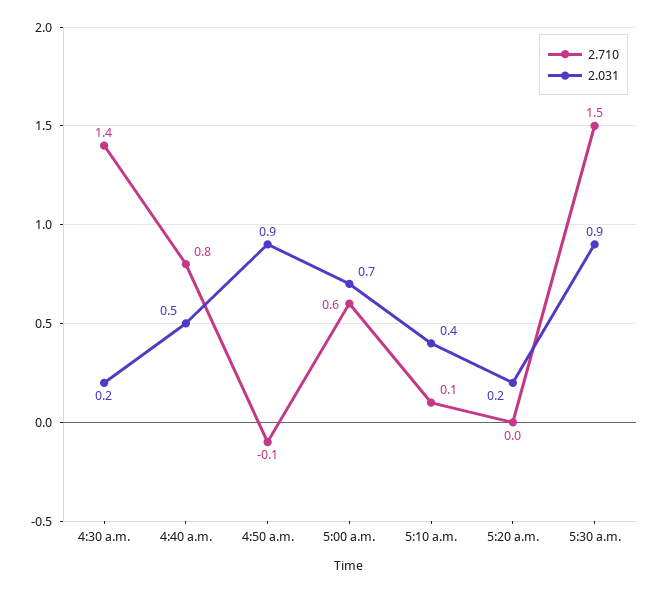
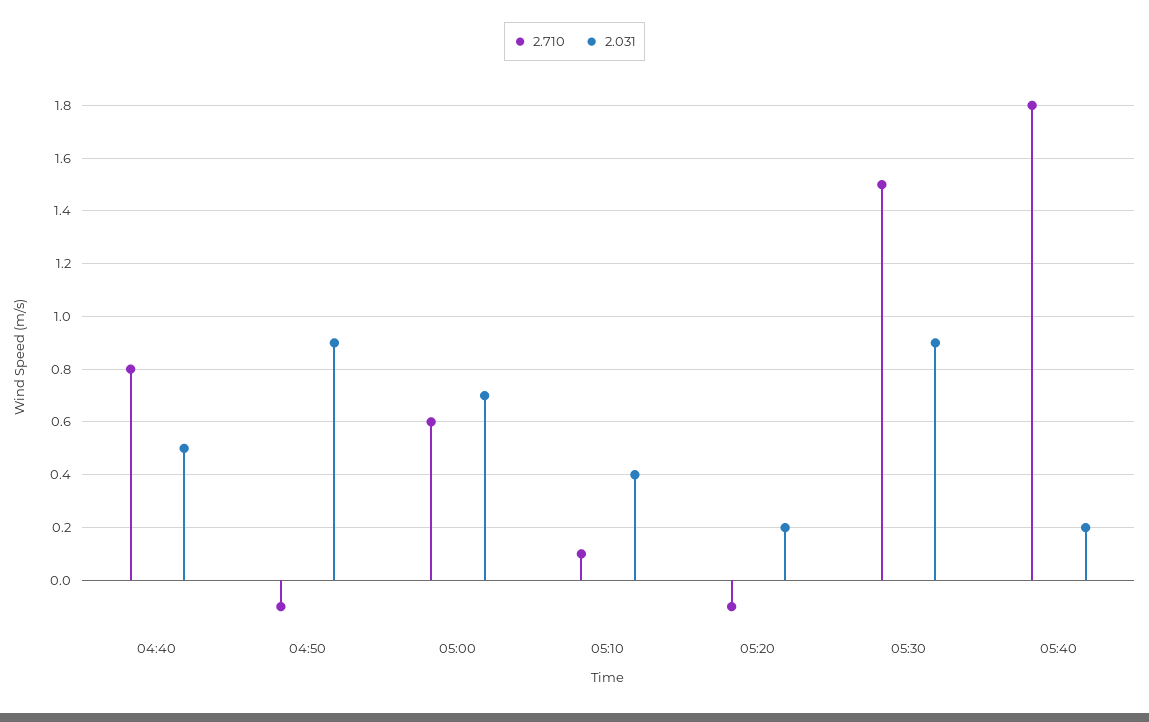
2.710, 4:30 a.m.: 1.4 -> none
2.031, 4:30 a.m.: 0.2 -> none
2.710, 5:20 a.m.: 0 -> -0.1
2.710, 05:40: none -> 1.8
2.031, 05:40: none -> 0.2

